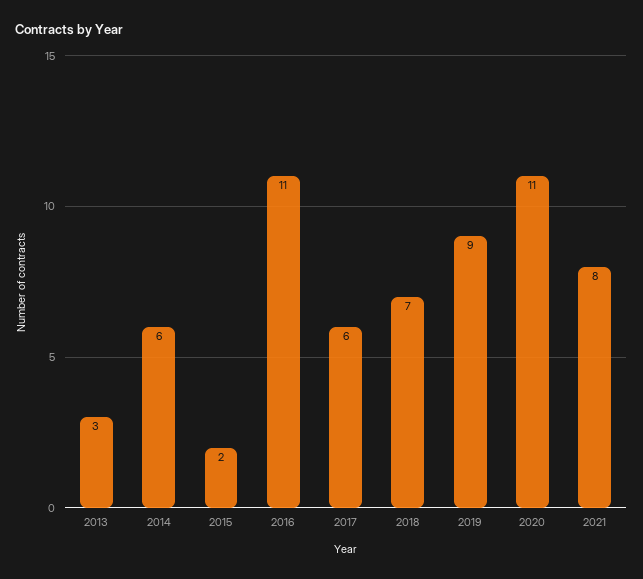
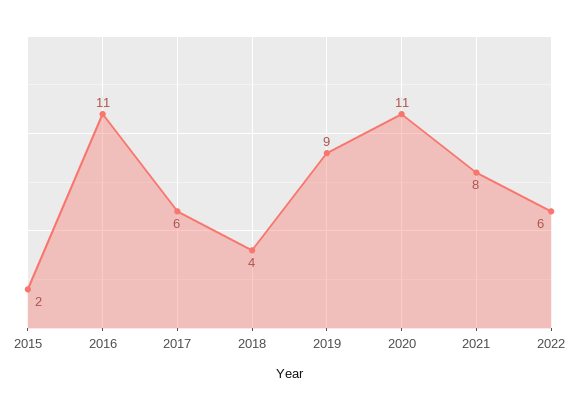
2013: 3 -> none
2014: 6 -> none
2018: 7 -> 4
2022: none -> 6

